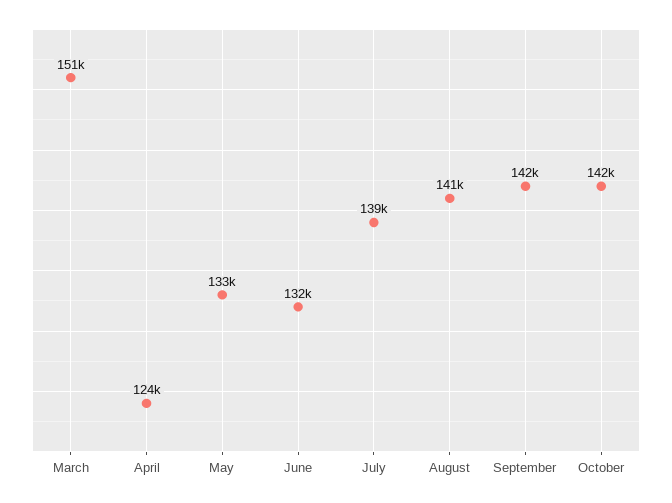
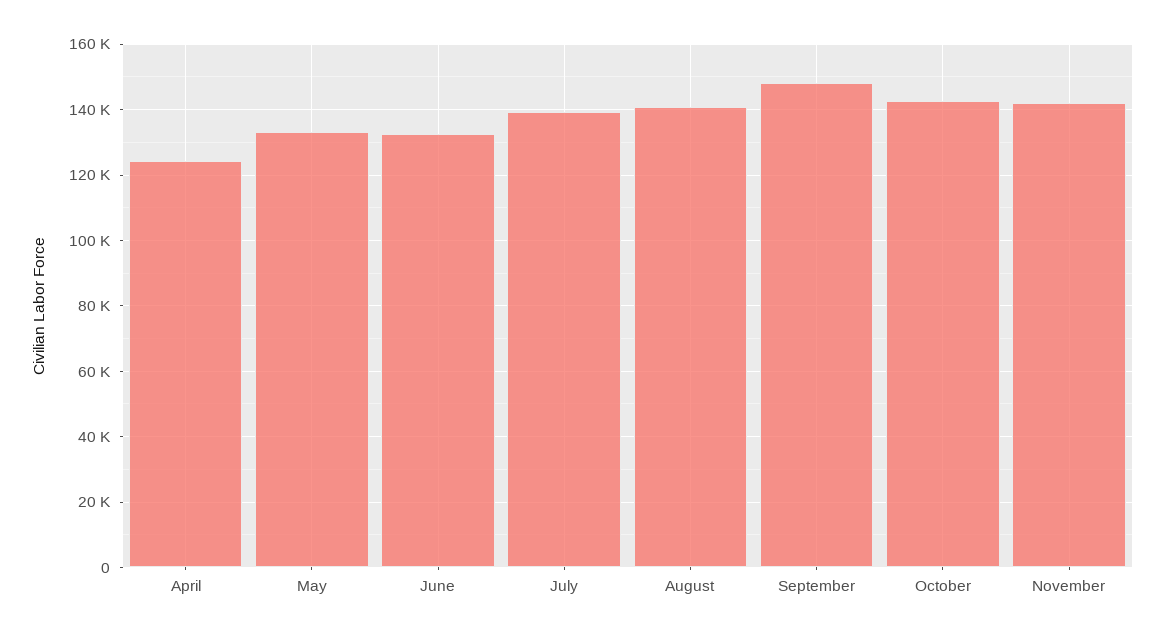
March: 151000 -> none
September: 142000 -> 148000
November: none -> 142000

